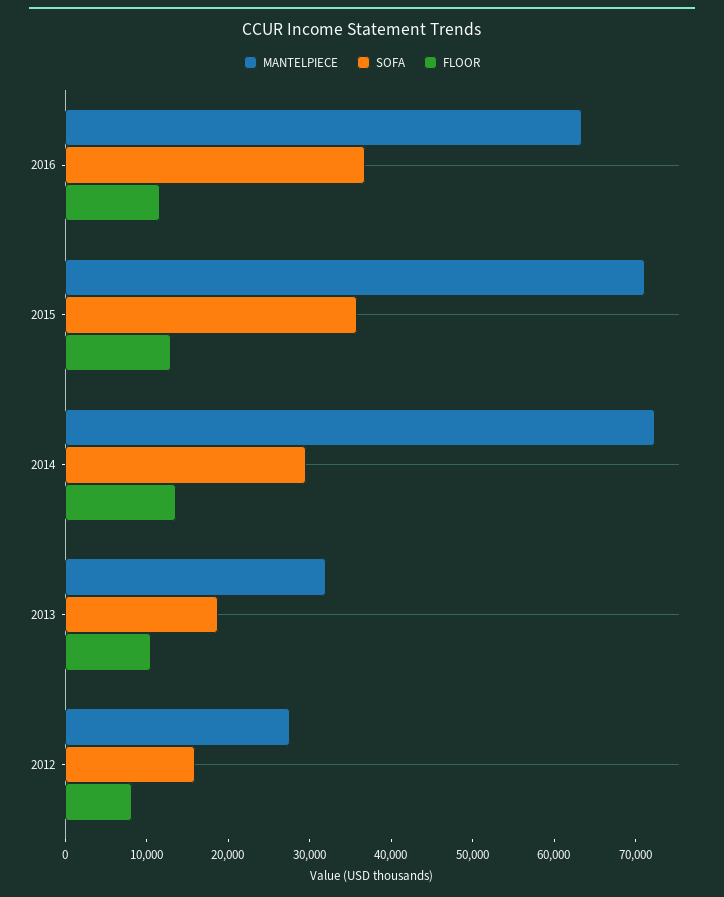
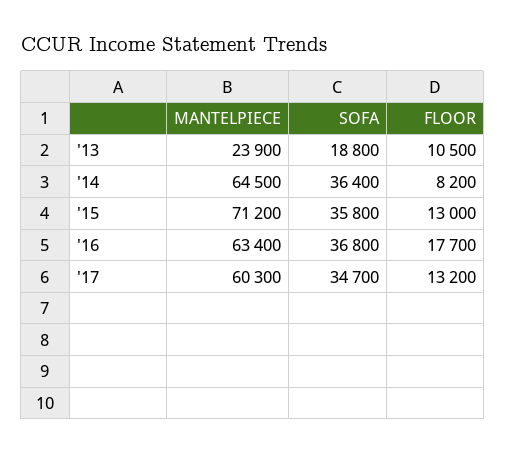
FLOOR, 2016: 12000 -> 17700
MANTELPIECE, 2014: 72000 -> 64500
SOFA, 2014: 30000 -> 36400
FLOOR, 2014: 14000 -> 8200
MANTELPIECE, 2013: 32000 -> 23900
MANTELPIECE, 2012: 28000 -> none
SOFA, 2012: 16000 -> none
FLOOR, 2012: 8000 -> none
MANTELPIECE, '17: none -> 60300
SOFA, '17: none -> 34700
FLOOR, '17: none -> 13200

